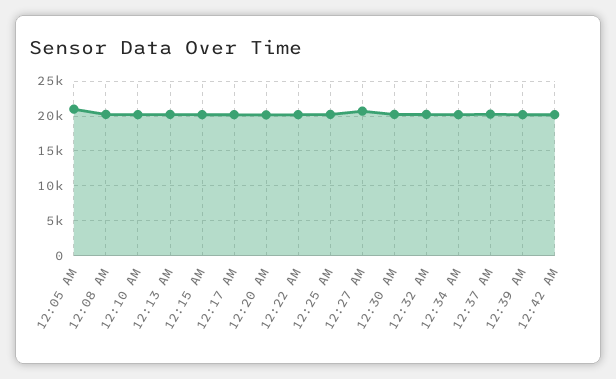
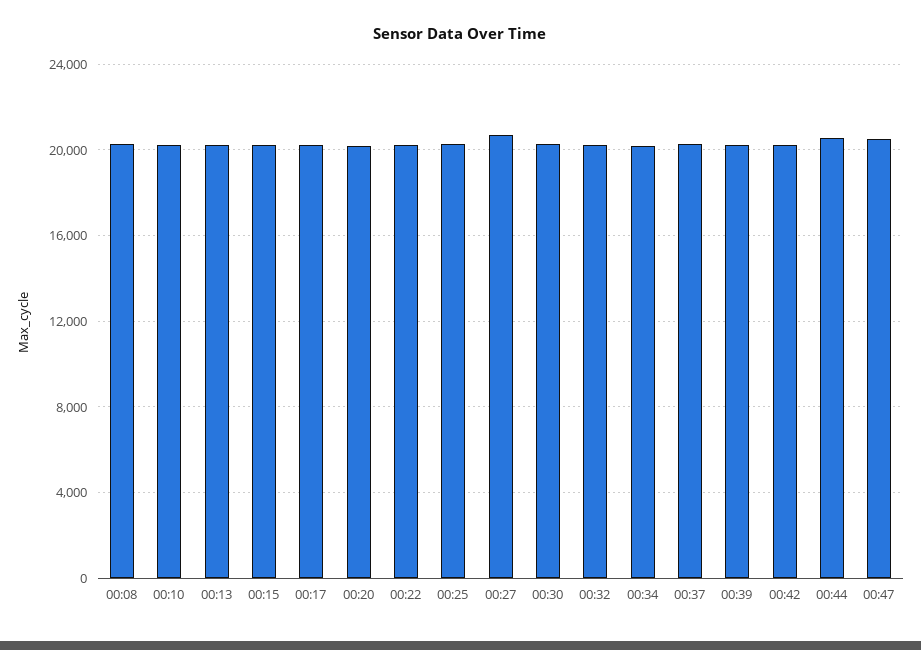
12:05 AM: 21000 -> none
00:44: none -> 20500
00:47: none -> 20500

